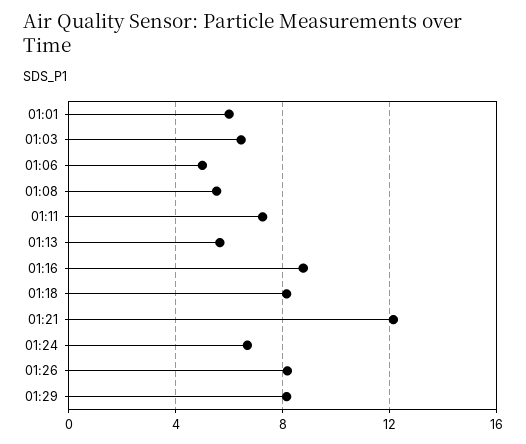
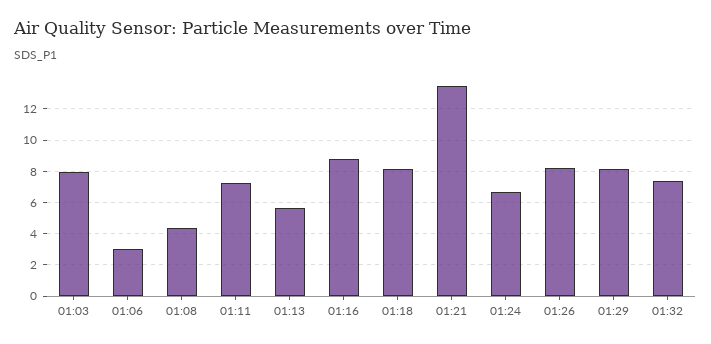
01:01: 6 -> none
01:03: 6.5 -> 8
01:06: 5 -> 3
01:08: 5.5 -> 4.5
01:21: 12 -> 13.5
01:32: none -> 7.5

